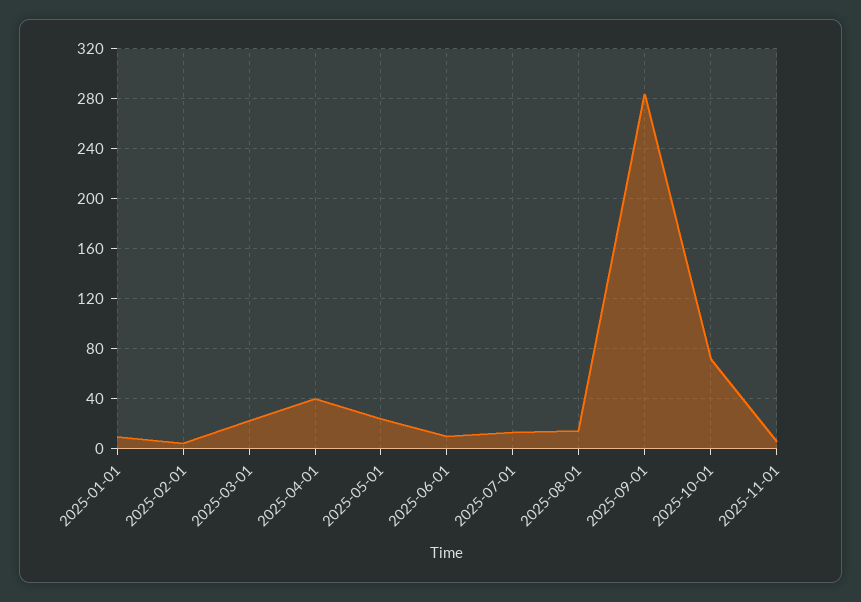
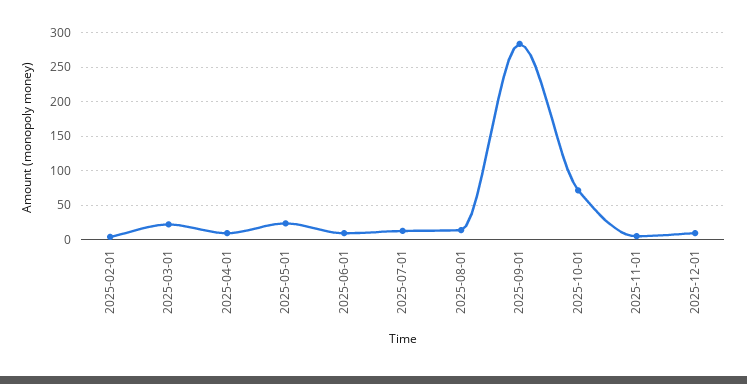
2025-01-01: 10 -> none
2025-04-01: 40 -> 10
2025-12-01: none -> 10

